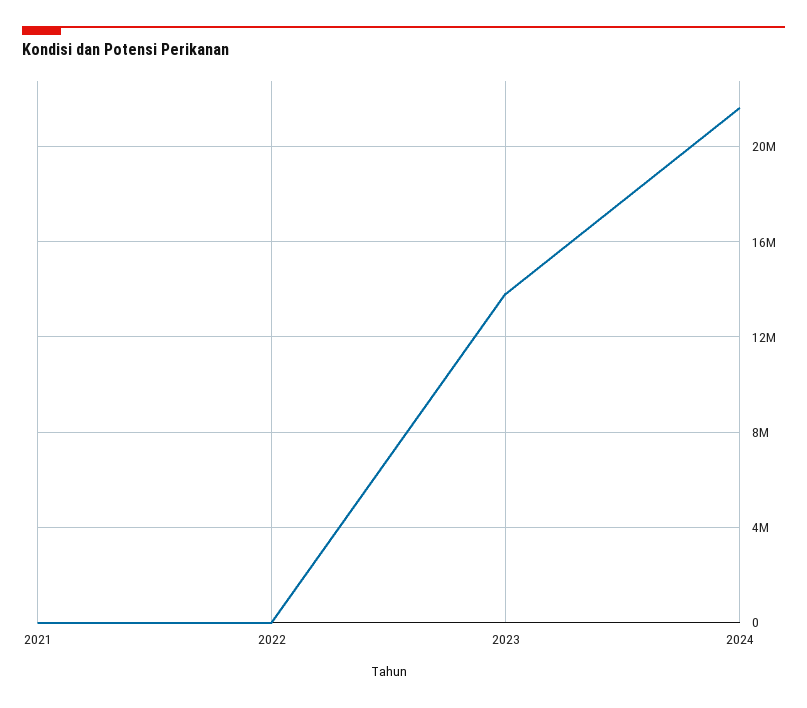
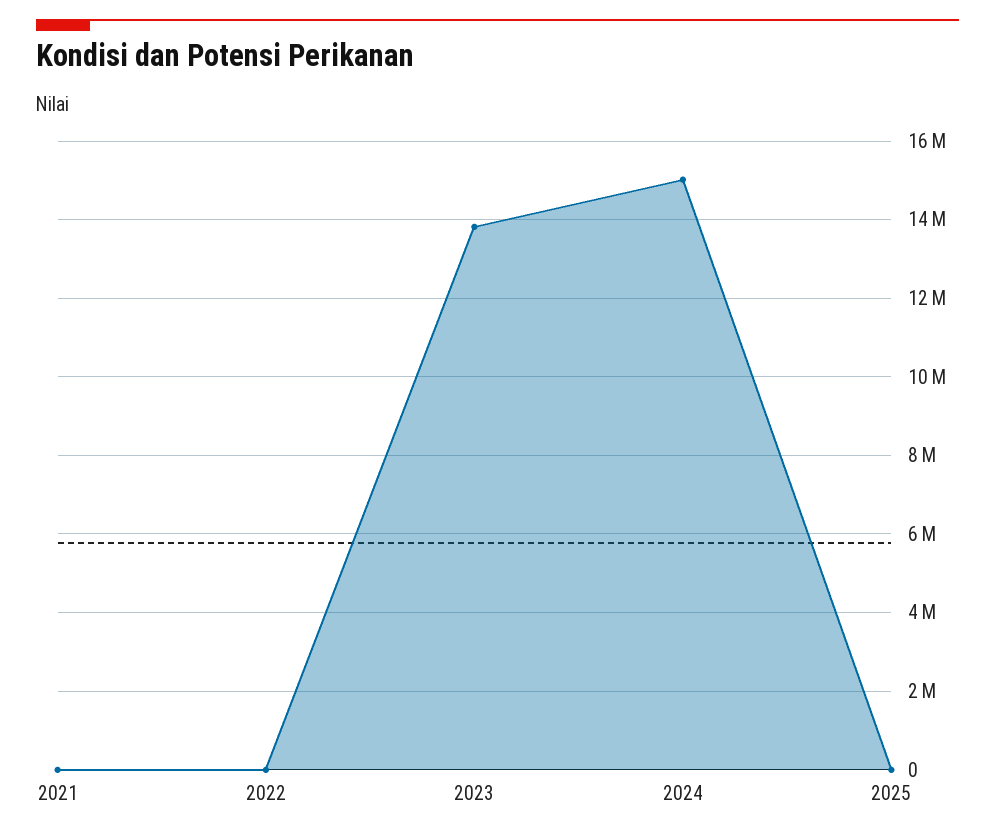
2024: 21500000 -> 15000000
2025: none -> 0

